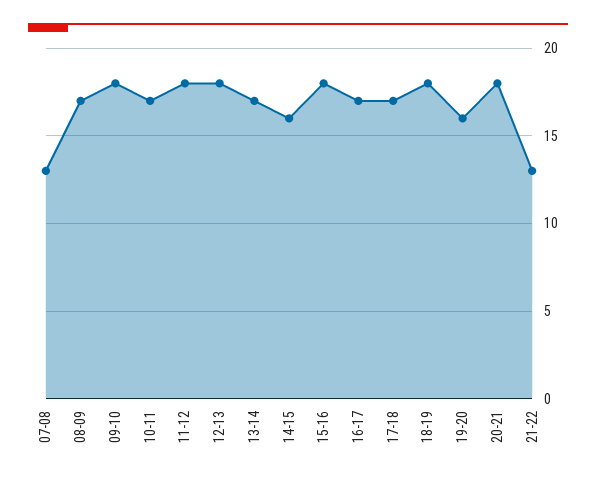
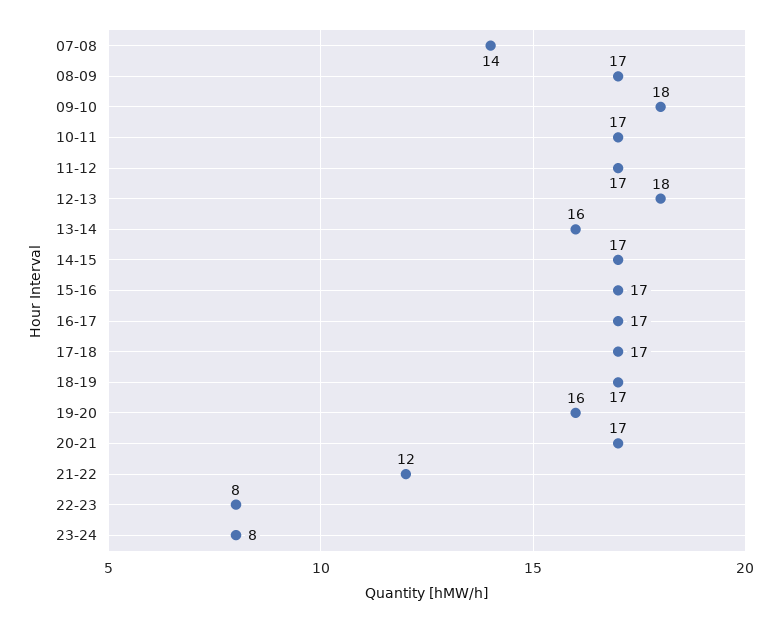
07-08: 13 -> 14
11-12: 18 -> 17
13-14: 17 -> 16
14-15: 16 -> 17
15-16: 18 -> 17
18-19: 18 -> 17
20-21: 18 -> 17
21-22: 13 -> 12
22-23: none -> 8
23-24: none -> 8

